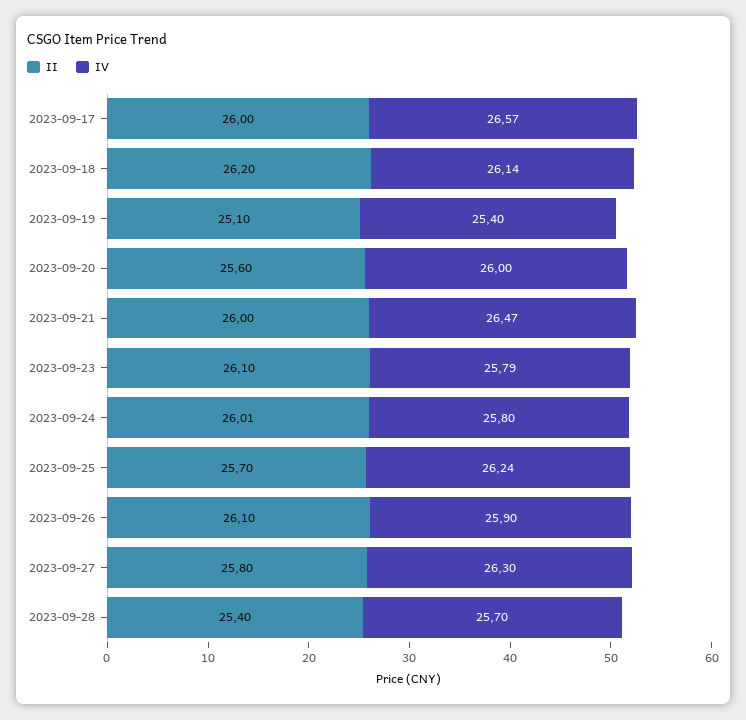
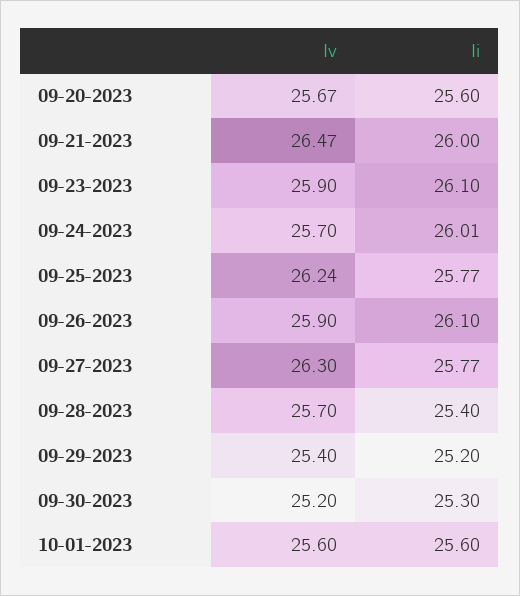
II, 2023-09-17: 26 -> none
IV, 2023-09-17: 26.57 -> none
II, 2023-09-18: 26.2 -> none
IV, 2023-09-18: 26.14 -> none
II, 2023-09-19: 25.1 -> none
IV, 2023-09-19: 25.4 -> none
IV, 2023-09-20: 26 -> 25.67
IV, 2023-09-23: 25.79 -> 25.9
IV, 2023-09-24: 25.8 -> 25.7
II, 2023-09-25: 25.7 -> 25.77
II, 2023-09-27: 25.8 -> 25.77
IV, 09-29-2023: none -> 25.4
II, 09-29-2023: none -> 25.2
IV, 09-30-2023: none -> 25.2
II, 09-30-2023: none -> 25.3
IV, 10-01-2023: none -> 25.6
II, 10-01-2023: none -> 25.6

